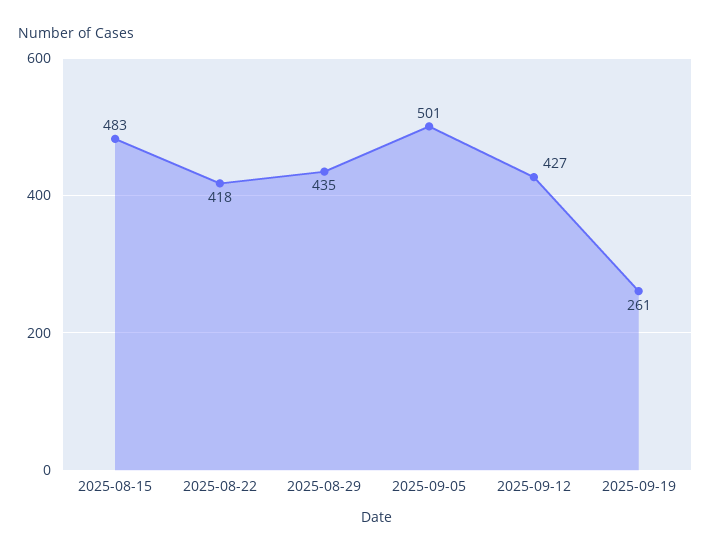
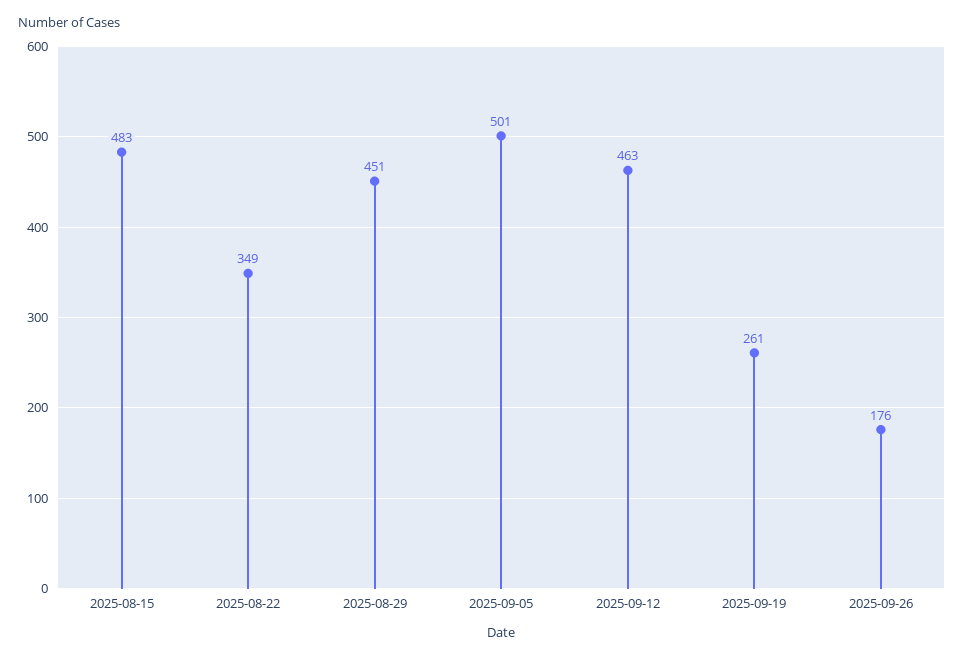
2025-08-22: 418 -> 349
2025-08-29: 435 -> 451
2025-09-12: 427 -> 463
2025-09-26: none -> 176

